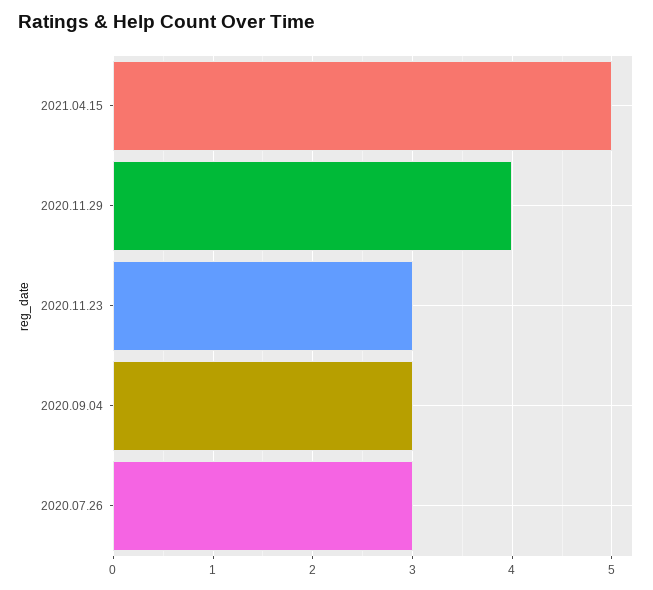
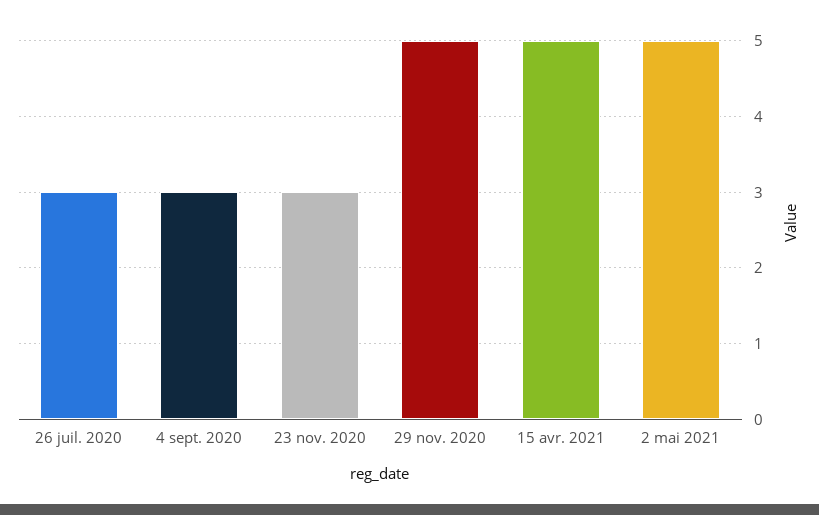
2020.11.29: 4 -> 5
2 mai 2021: none -> 5

